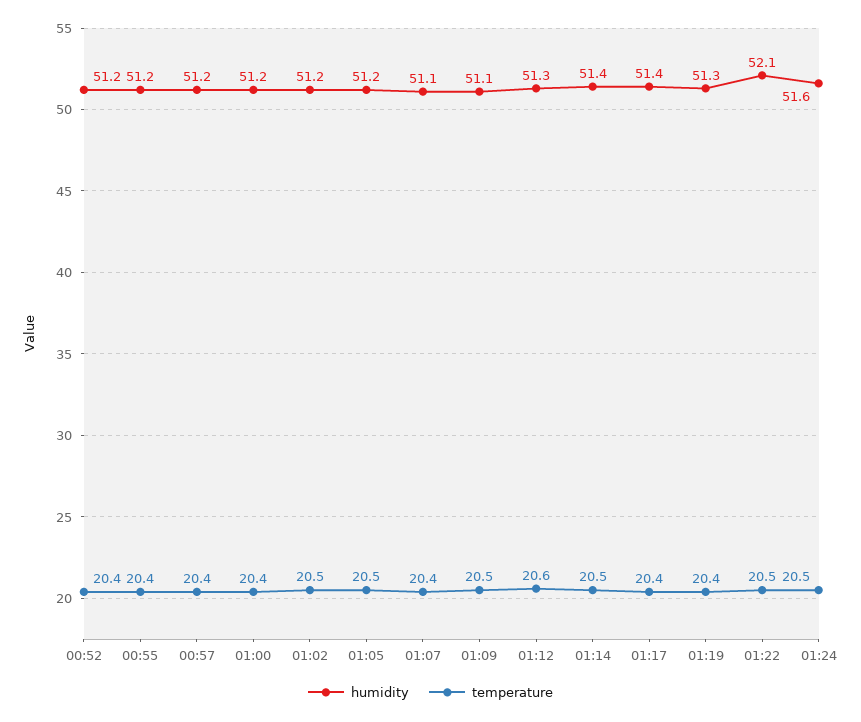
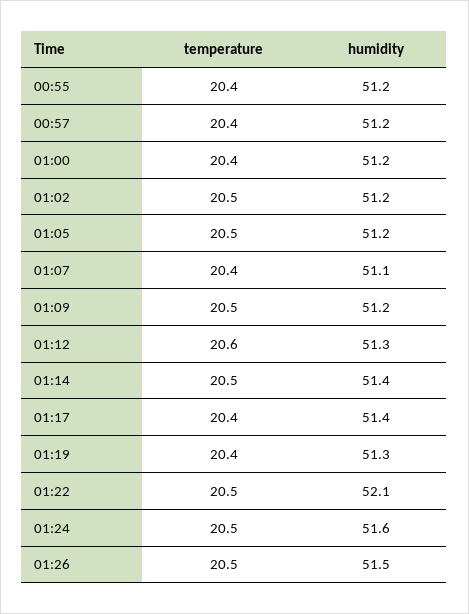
humidity, 00:52: 51.2 -> none
temperature, 00:52: 20.4 -> none
humidity, 01:09: 51.1 -> 51.2
temperature, 01:26: none -> 20.5
humidity, 01:26: none -> 51.5

